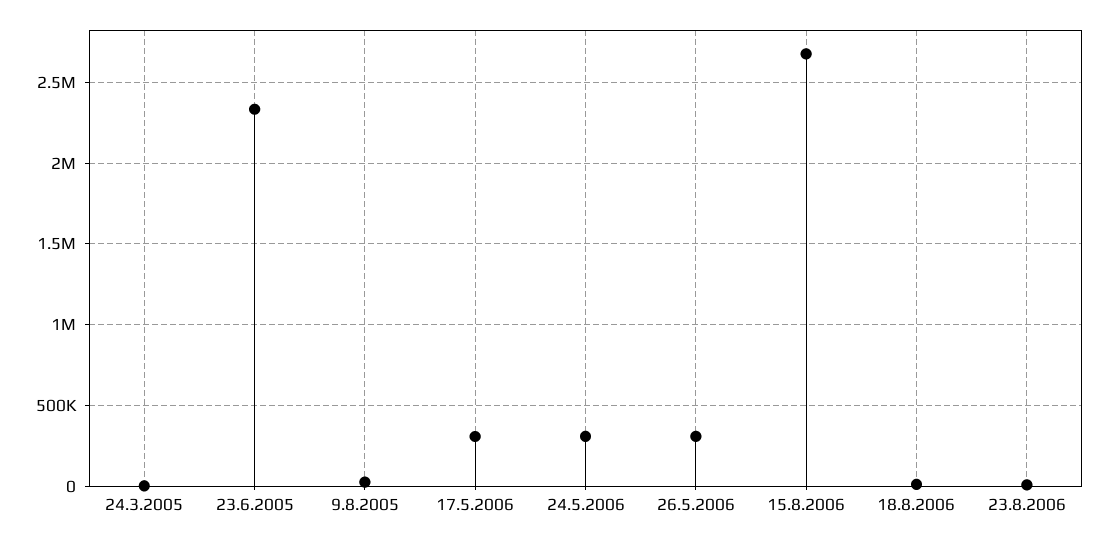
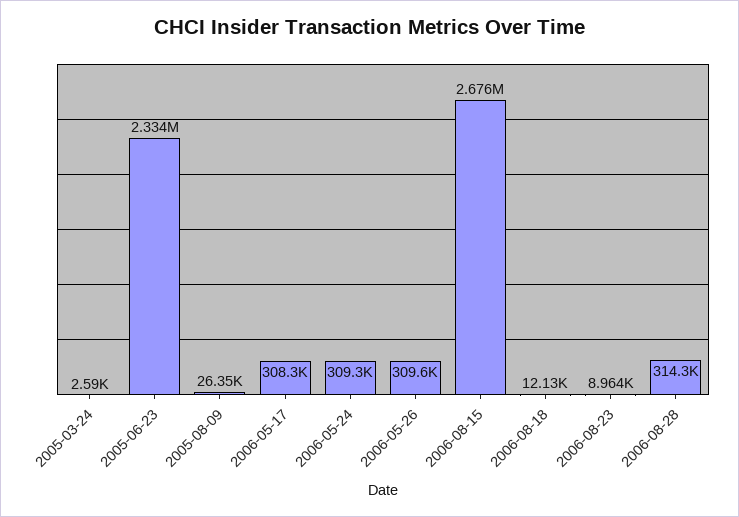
2006-08-28: none -> 314300

